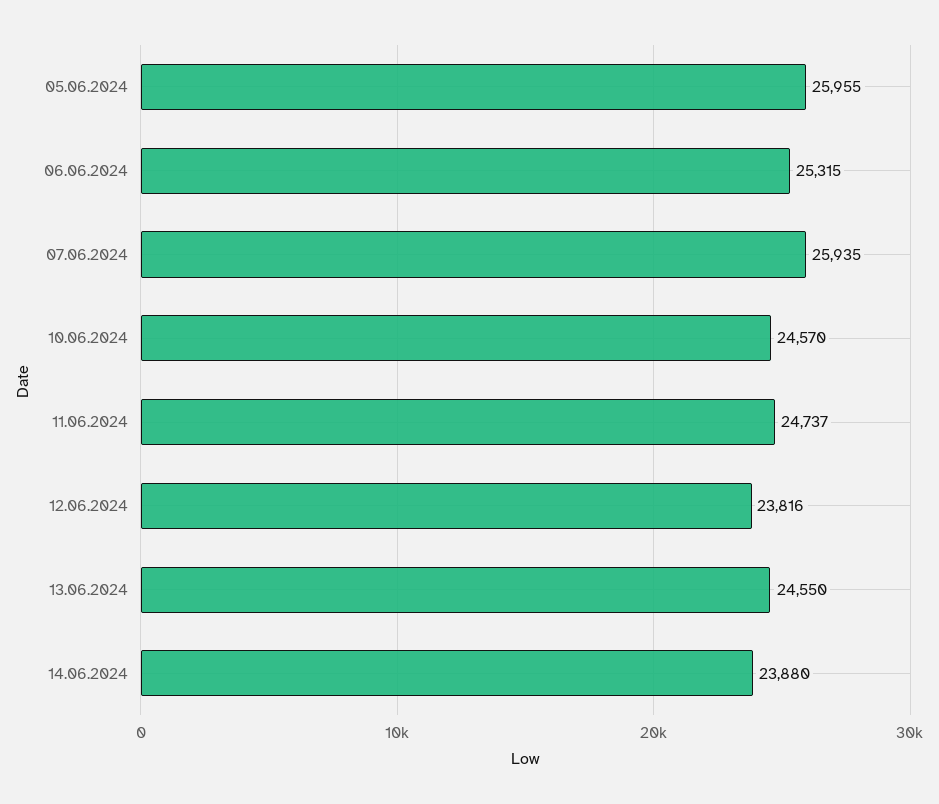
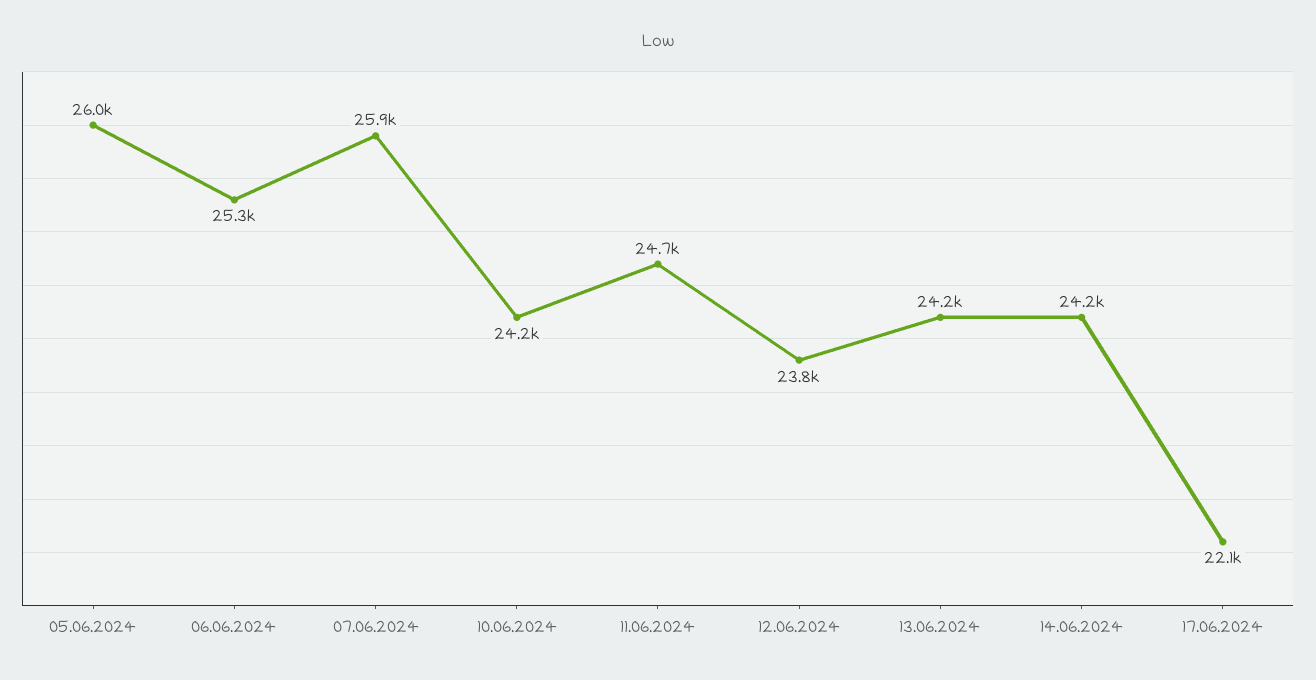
10.06.2024: 24570 -> 24200
13.06.2024: 24550 -> 24200
14.06.2024: 23880 -> 24200
17.06.2024: none -> 22100

